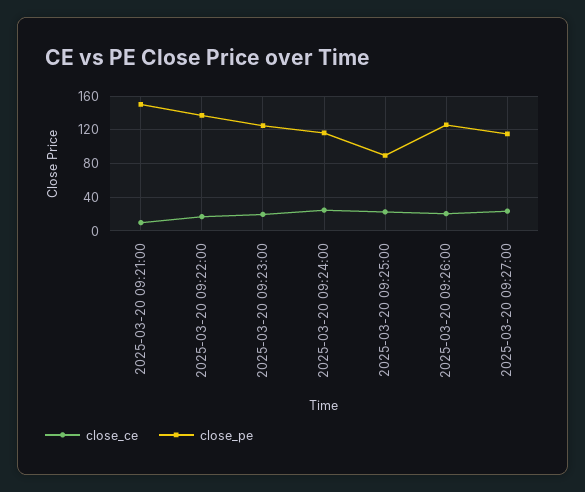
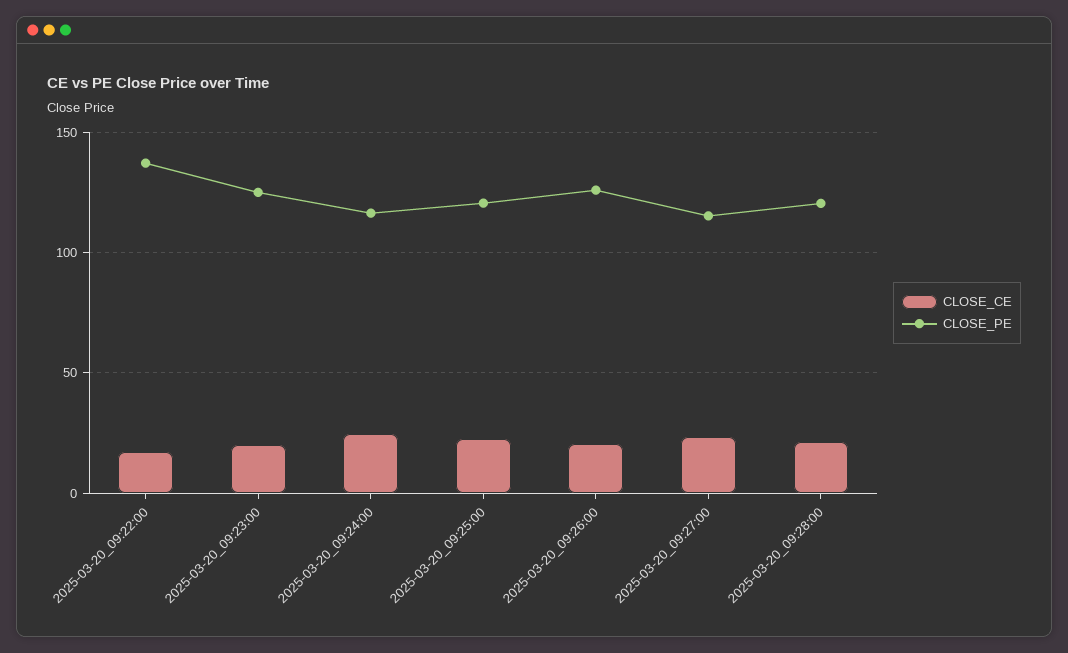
close_ce, 2025-03-20 09:21:00: 10 -> none
close_pe, 2025-03-20 09:21:00: 150 -> none
close_pe, 2025-03-20 09:25:00: 90 -> 120
close_ce, 2025-03-20_09:28:00: none -> 20
close_pe, 2025-03-20_09:28:00: none -> 120

